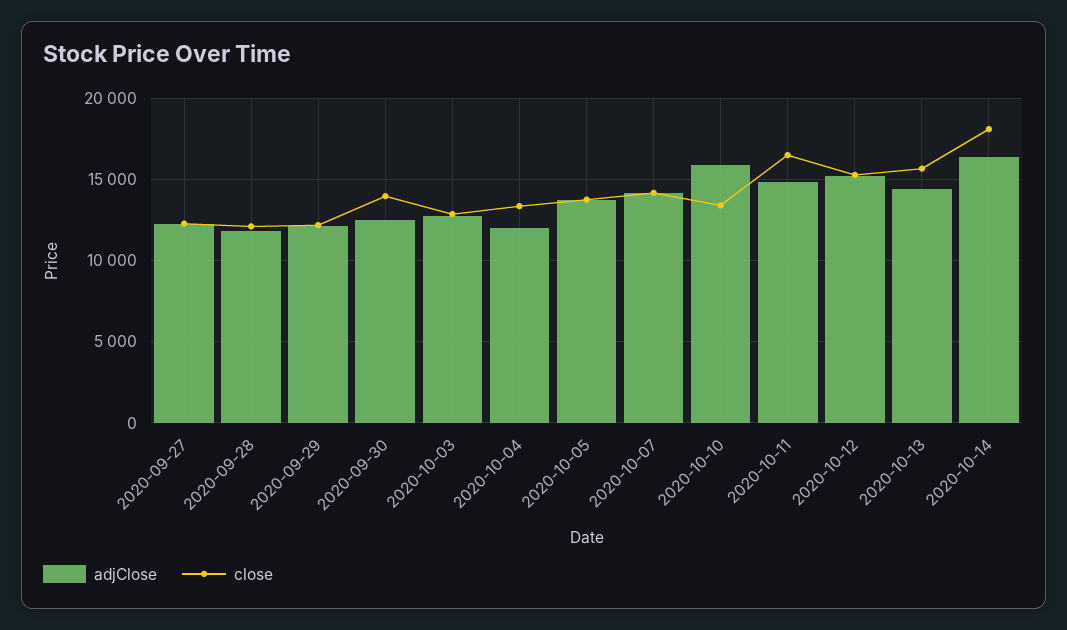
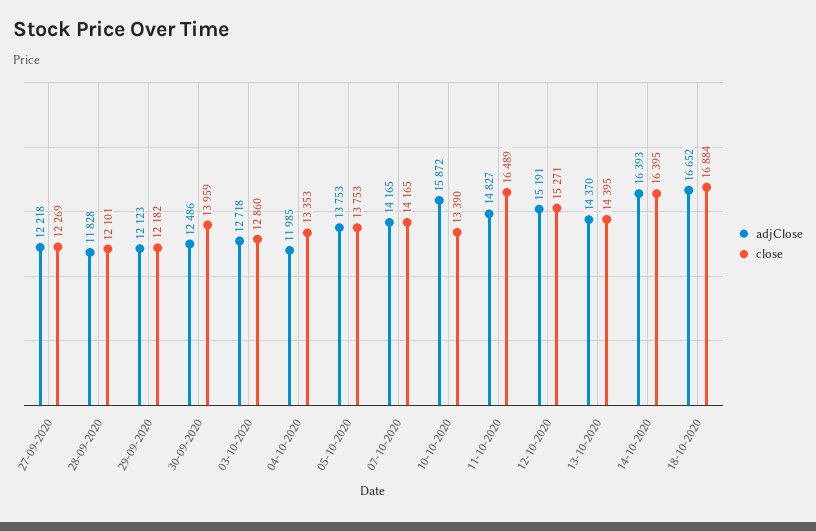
close, 2020-10-13: 15500 -> 14395
close, 2020-10-14: 18000 -> 16395
adjClose, 18-10-2020: none -> 16652
close, 18-10-2020: none -> 16884

